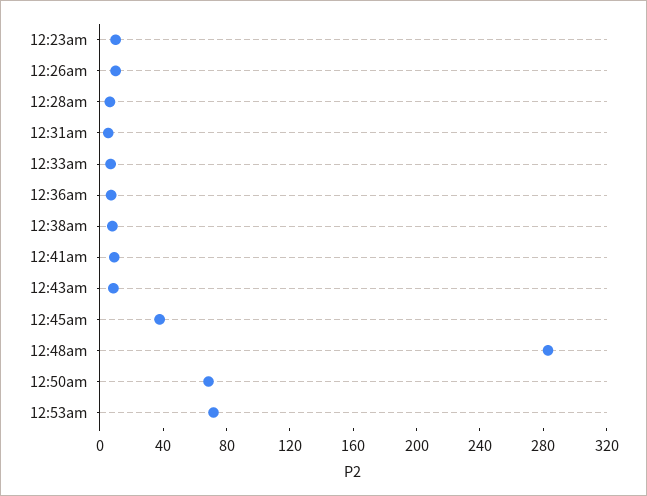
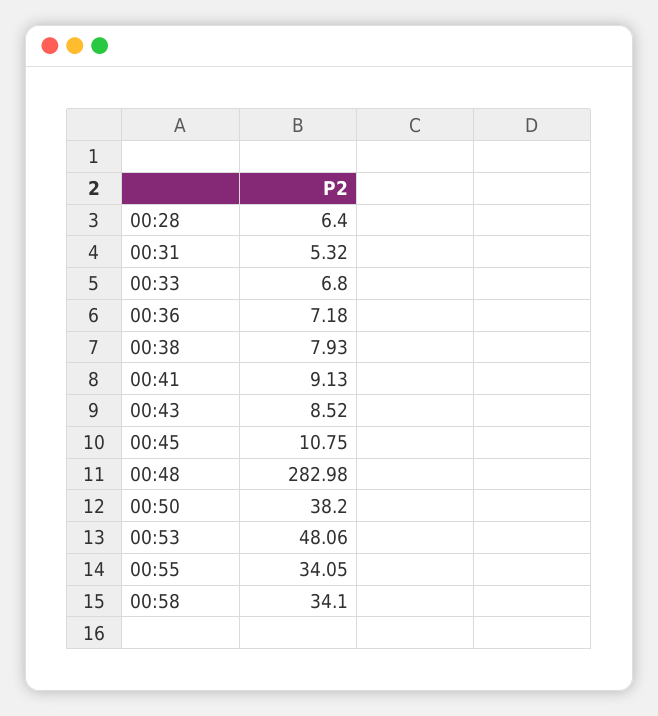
12:23am: 10 -> none
12:26am: 10 -> none
12:45am: 40 -> 10.75
12:50am: 70 -> 38.2
12:53am: 70 -> 48.06
00:55: none -> 34.05
00:58: none -> 34.1

